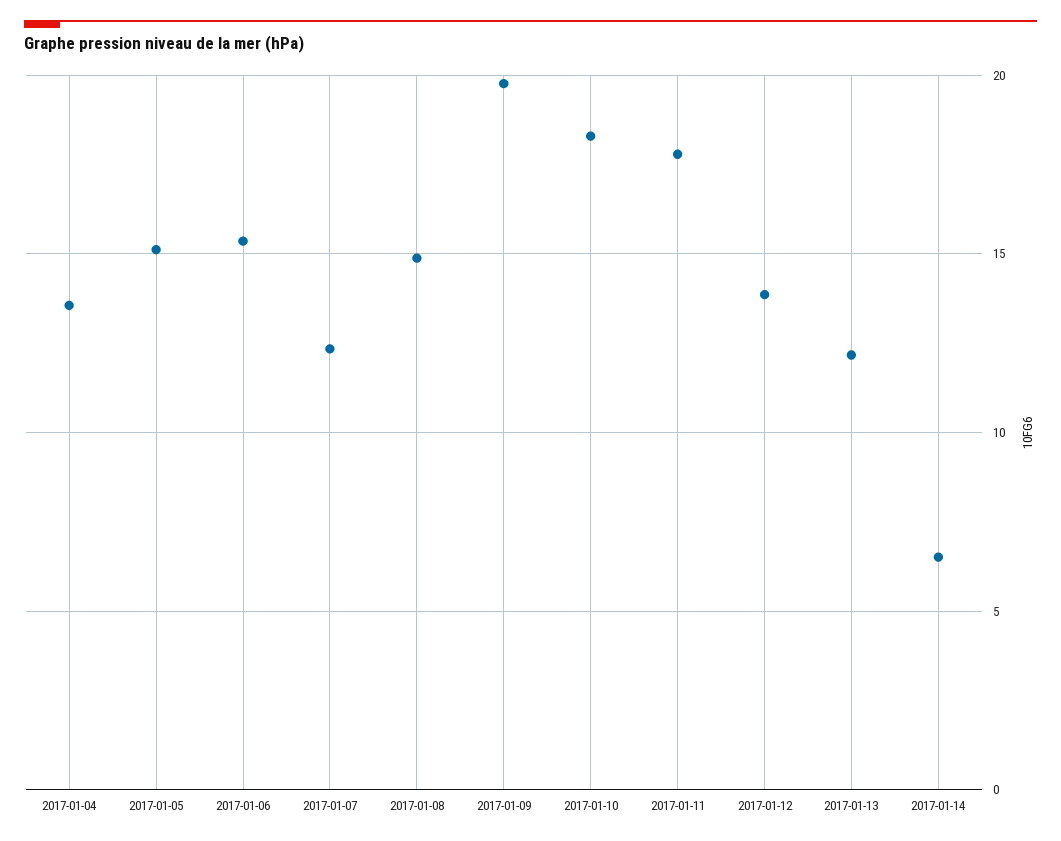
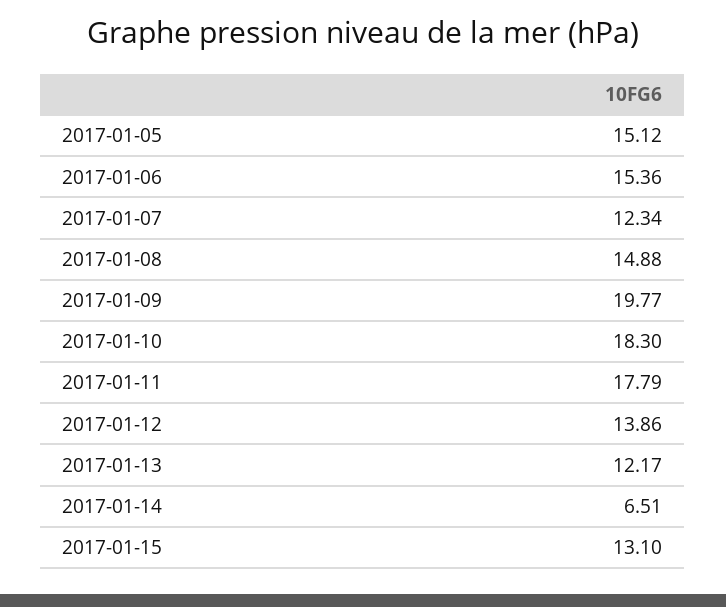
2017-01-04: 13.5 -> none
2017-01-15: none -> 13.1

